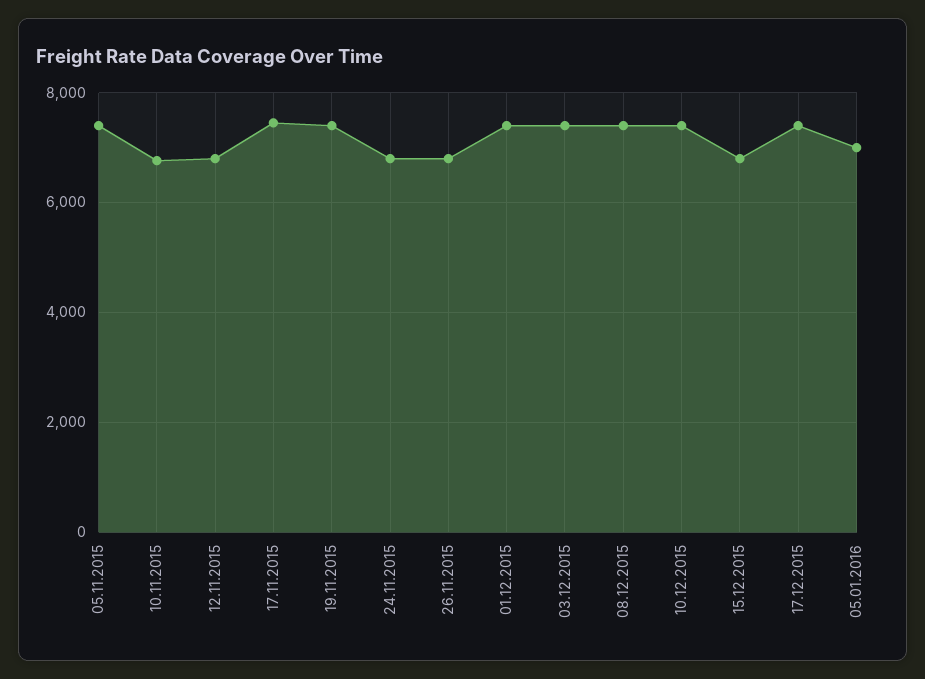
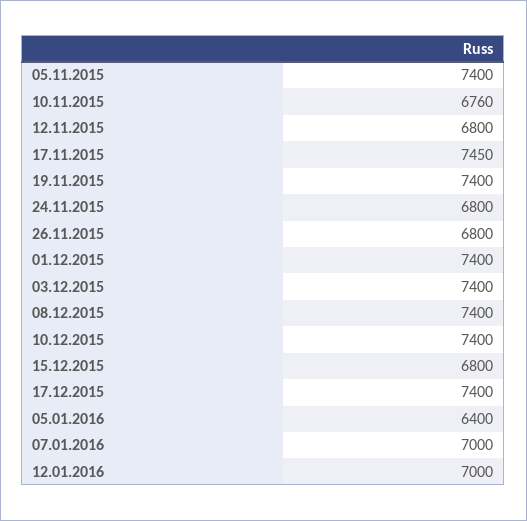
05.01.2016: 7000 -> 6400
07.01.2016: none -> 7000
12.01.2016: none -> 7000

